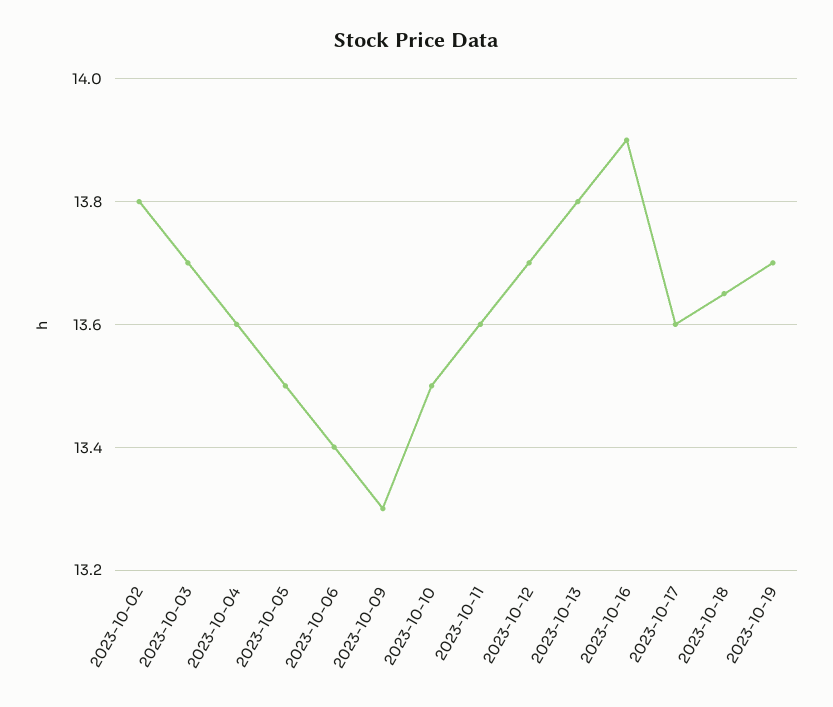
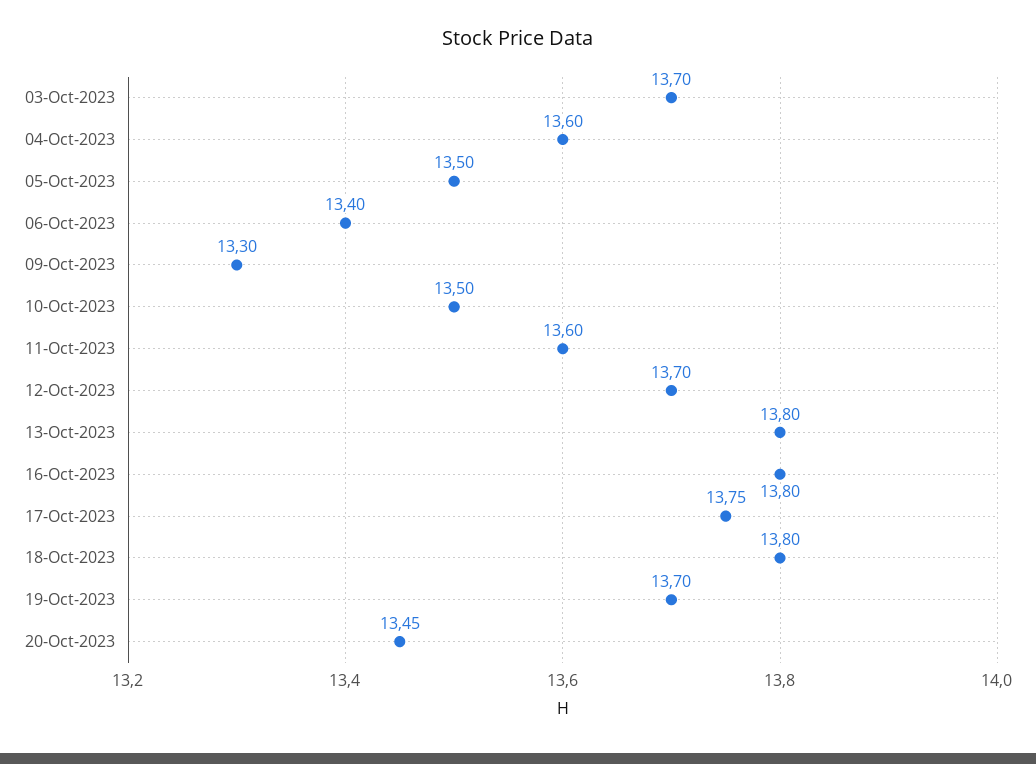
2023-10-02: 13.8 -> none
2023-10-16: 13.9 -> 13.8
2023-10-17: 13.6 -> 13.75
2023-10-18: 13.65 -> 13.8
20-Oct-2023: none -> 13.45

